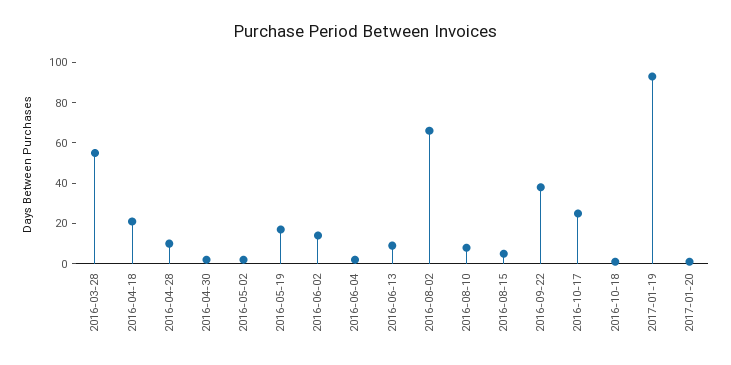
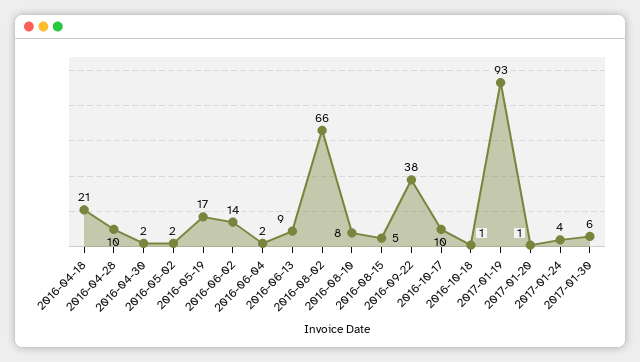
2016-03-28: 55 -> none
2016-10-17: 25 -> 10
2017-01-24: none -> 4
2017-01-30: none -> 6

